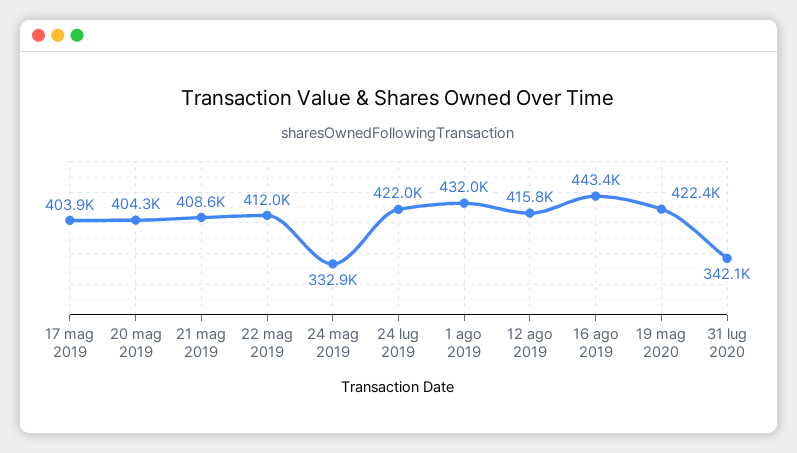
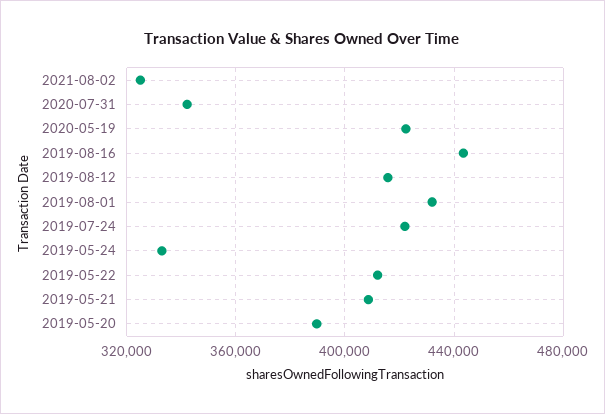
17 mag 2019: 403900 -> none
20 mag 2019: 404300 -> 390000
2021-08-02: none -> 325000

